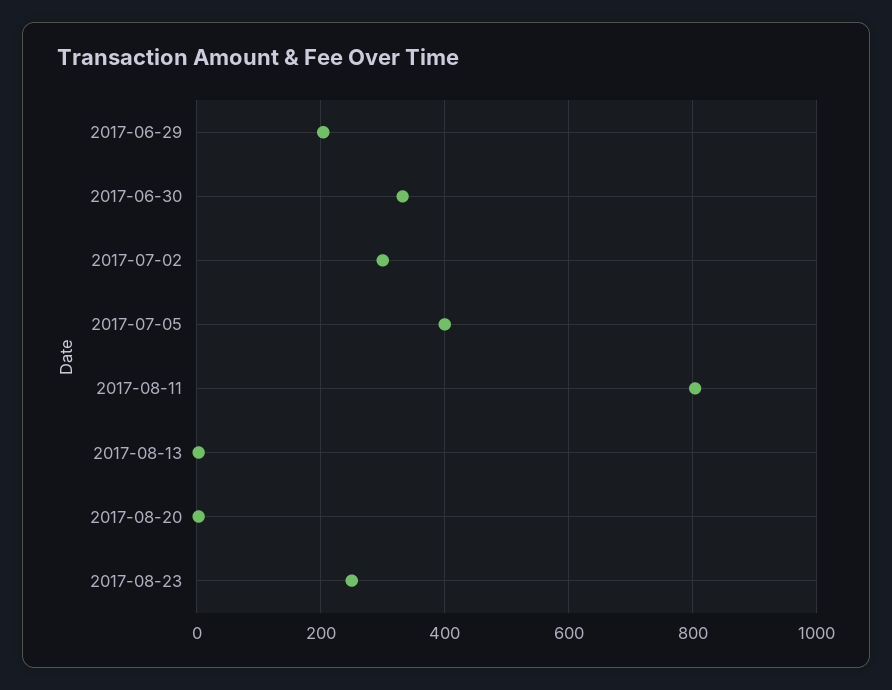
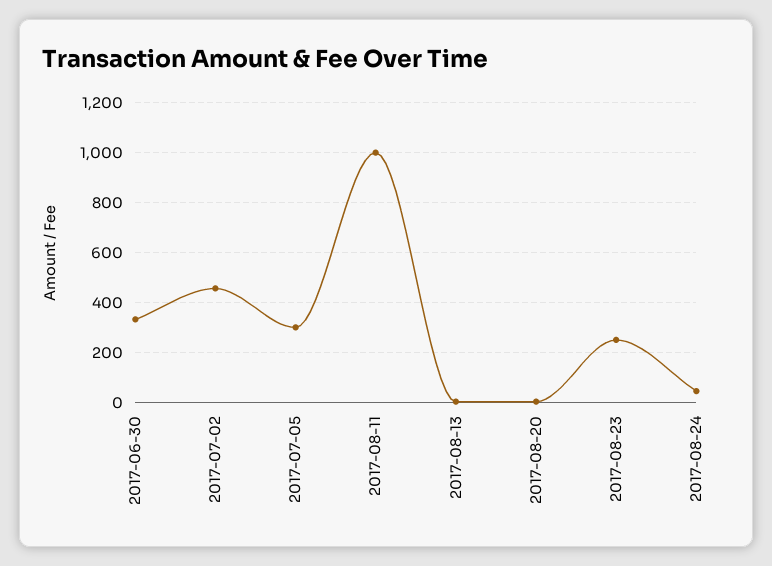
2017-06-29: 200 -> none
2017-07-02: 300 -> 450
2017-07-05: 400 -> 300
2017-08-11: 800 -> 1000
2017-08-24: none -> 50

